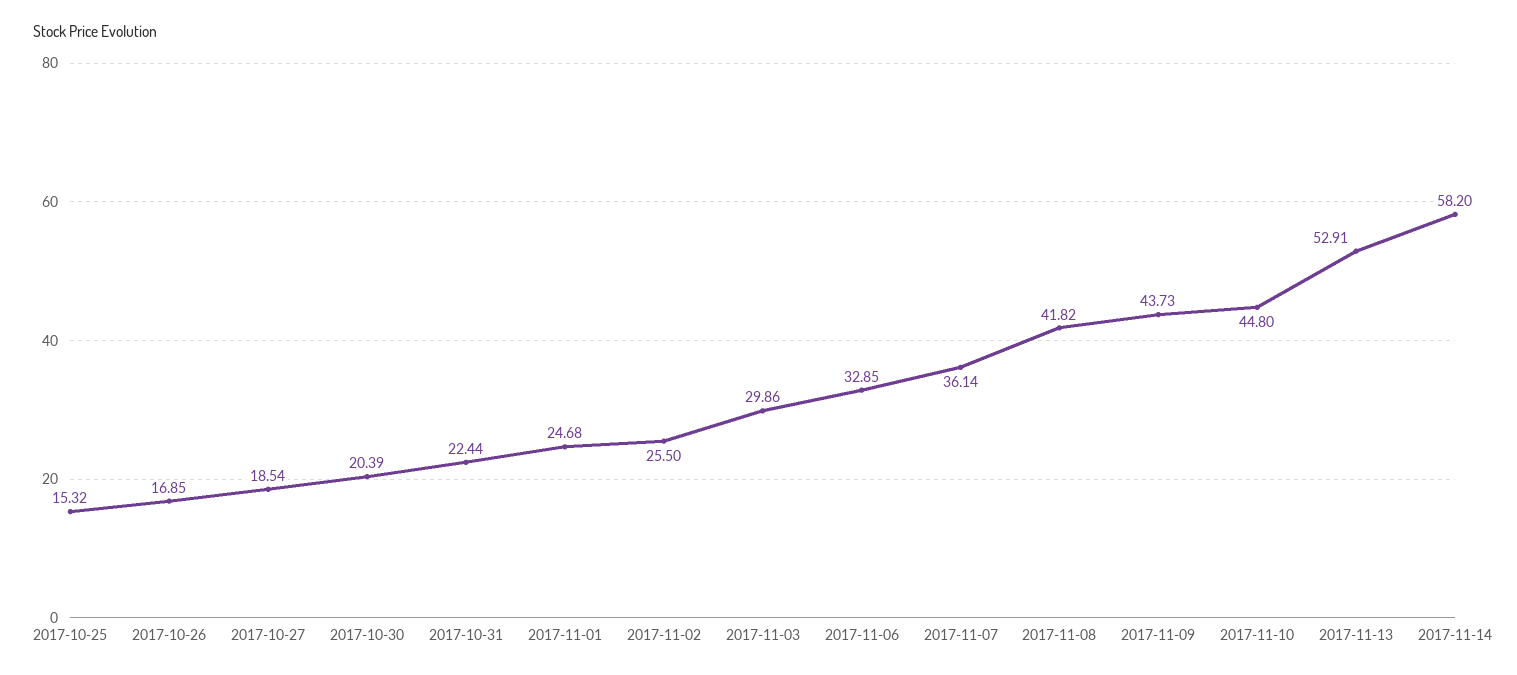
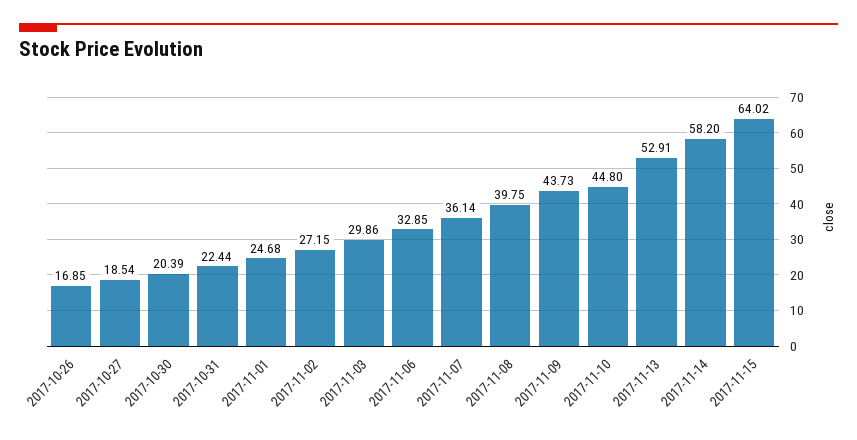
2017-10-25: 15.32 -> none
2017-11-02: 25.5 -> 27.15
2017-11-08: 41.82 -> 39.75
2017-11-15: none -> 64.02

